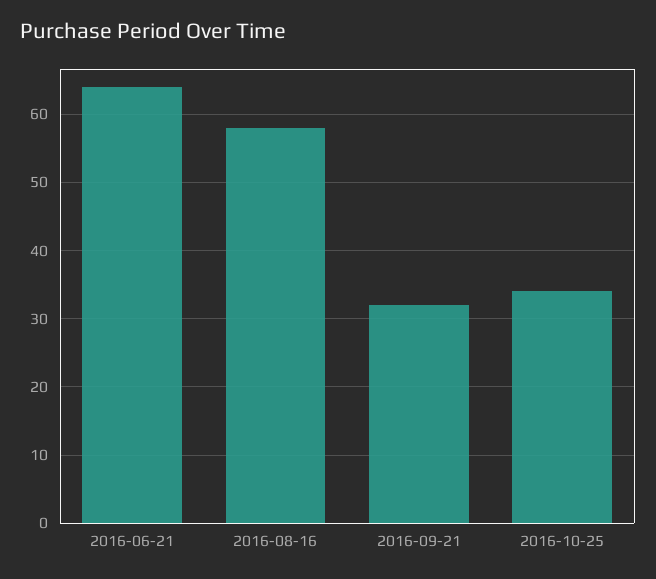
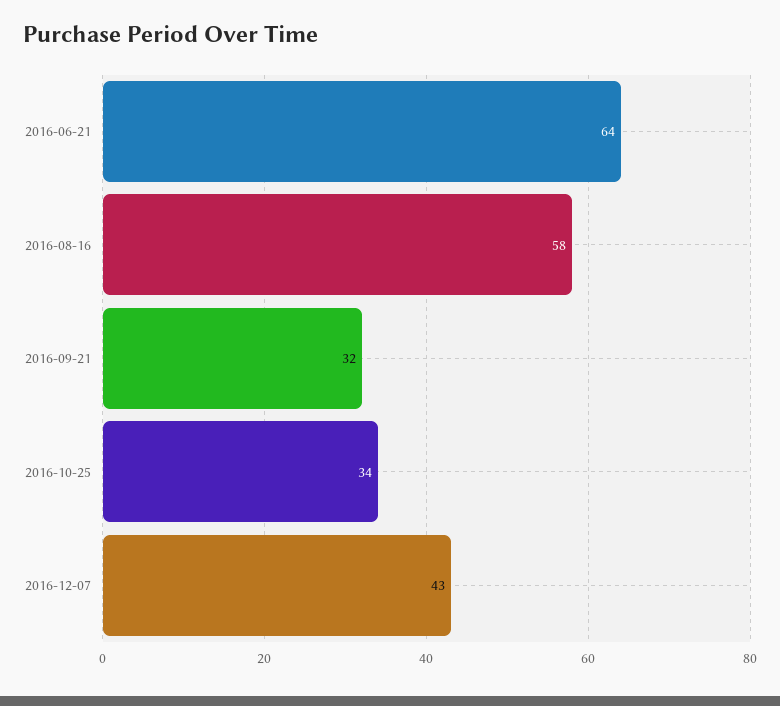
2016-12-07: none -> 43

